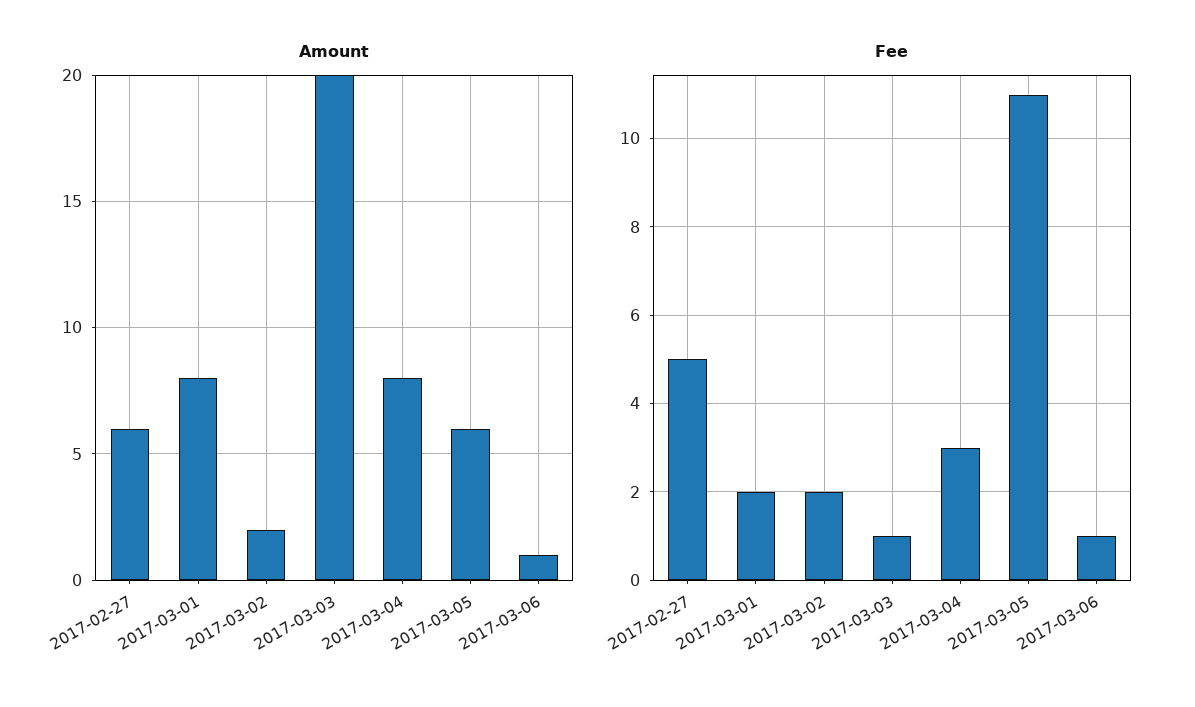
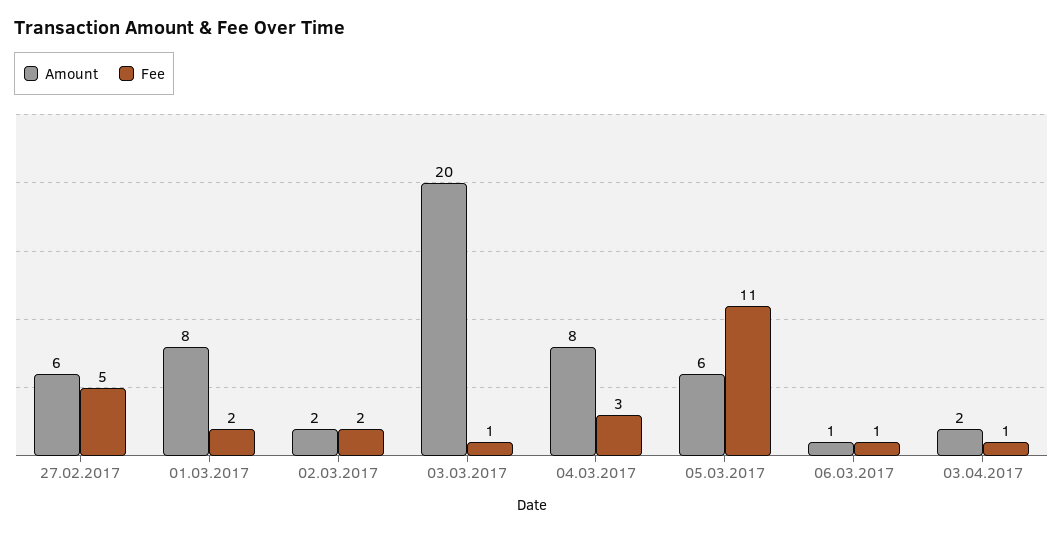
Amount, 03.04.2017: none -> 2
Fee, 03.04.2017: none -> 1

